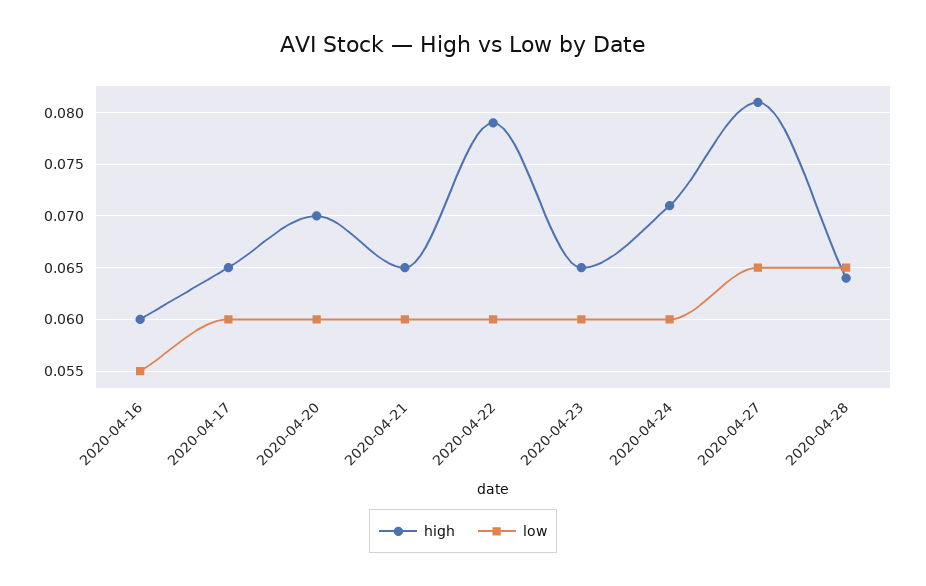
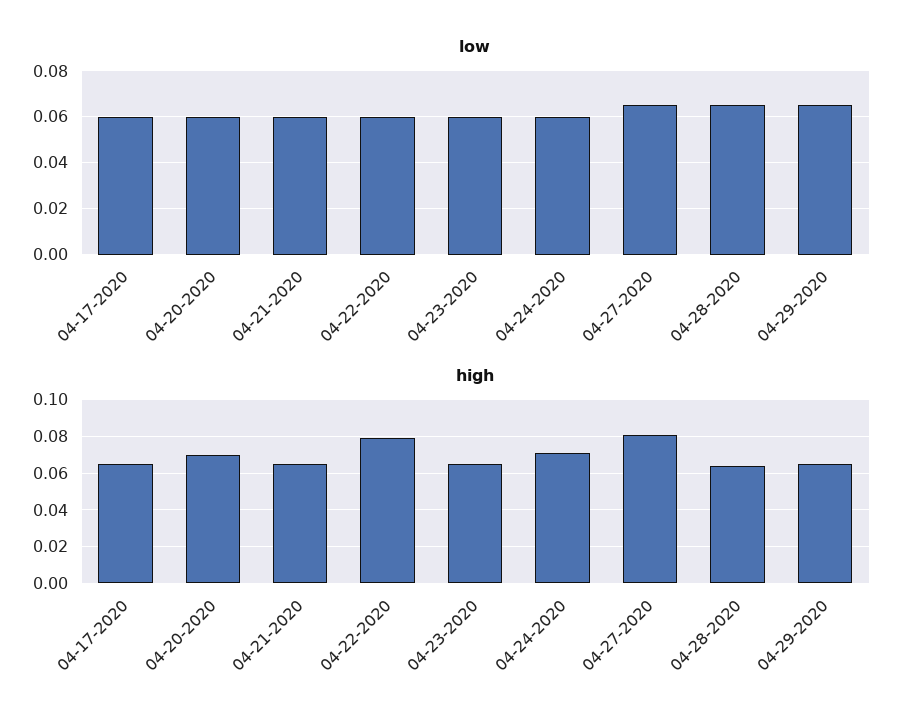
high, 2020-04-16: 0.06 -> none
low, 2020-04-16: 0.055 -> none
low, 04-29-2020: none -> 0.065
high, 04-29-2020: none -> 0.065

